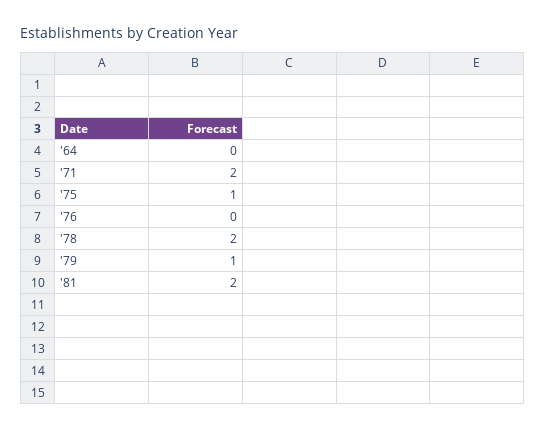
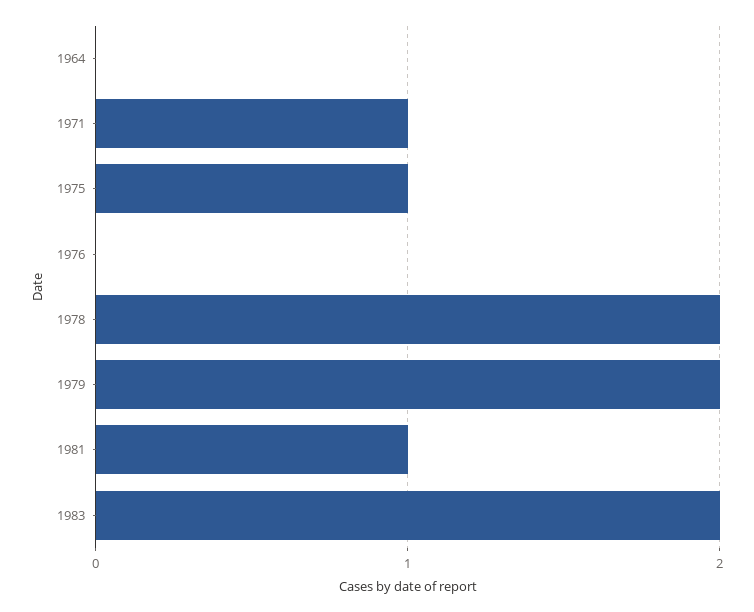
'71: 2 -> 1
'79: 1 -> 2
'81: 2 -> 1
1983: none -> 2

